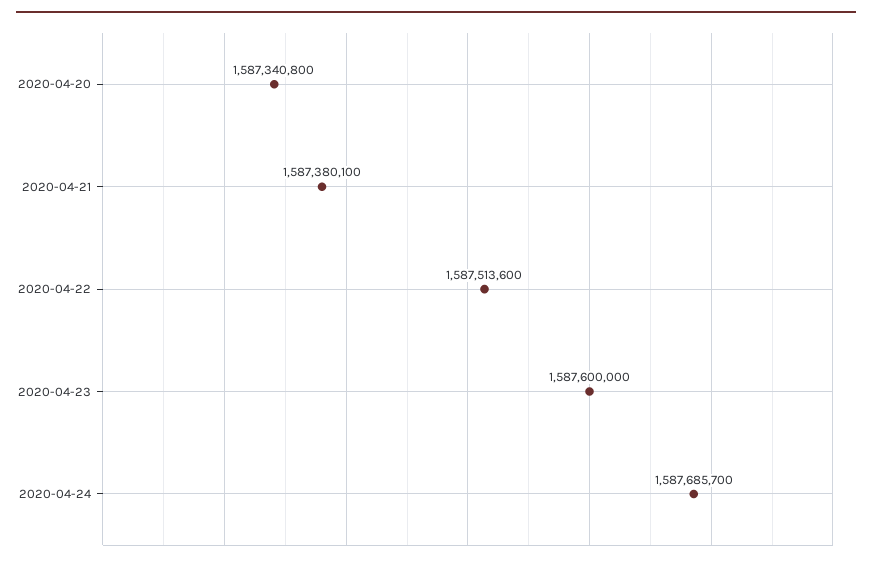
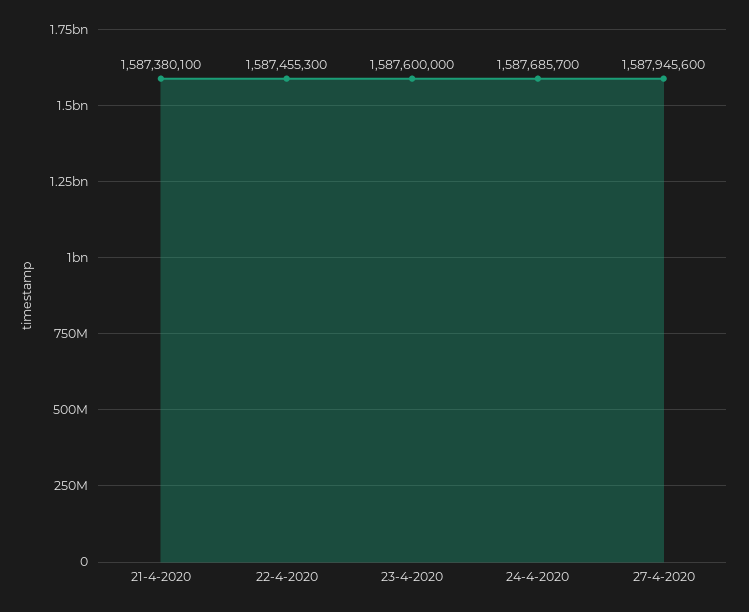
2020-04-20: 1587340800 -> none
2020-04-22: 1587513600 -> 1587455300
27-4-2020: none -> 1587945600

